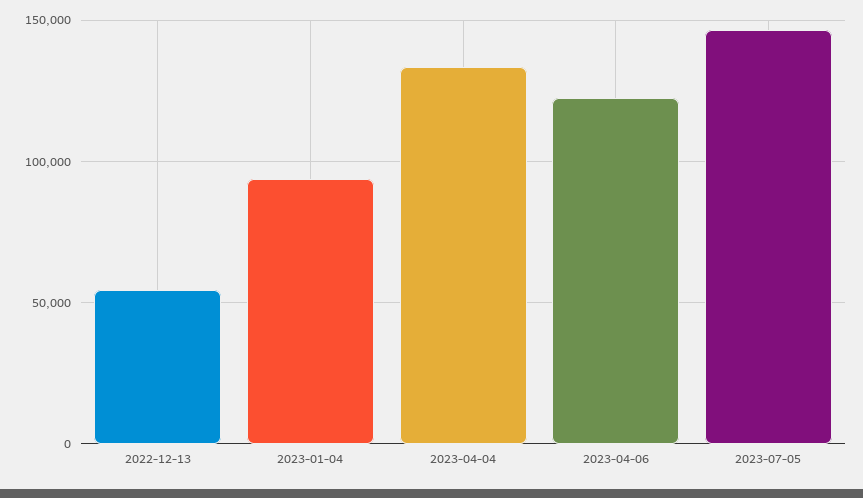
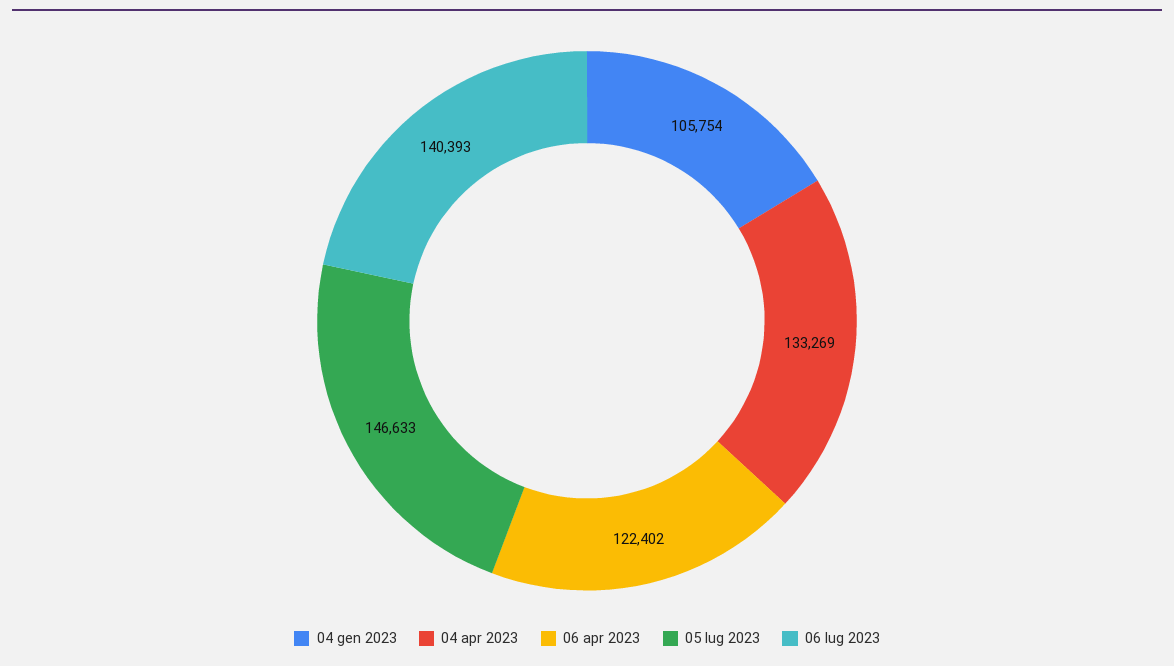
2022-12-13: 55000 -> none
2023-01-04: 95000 -> 105754
06 lug 2023: none -> 140393

